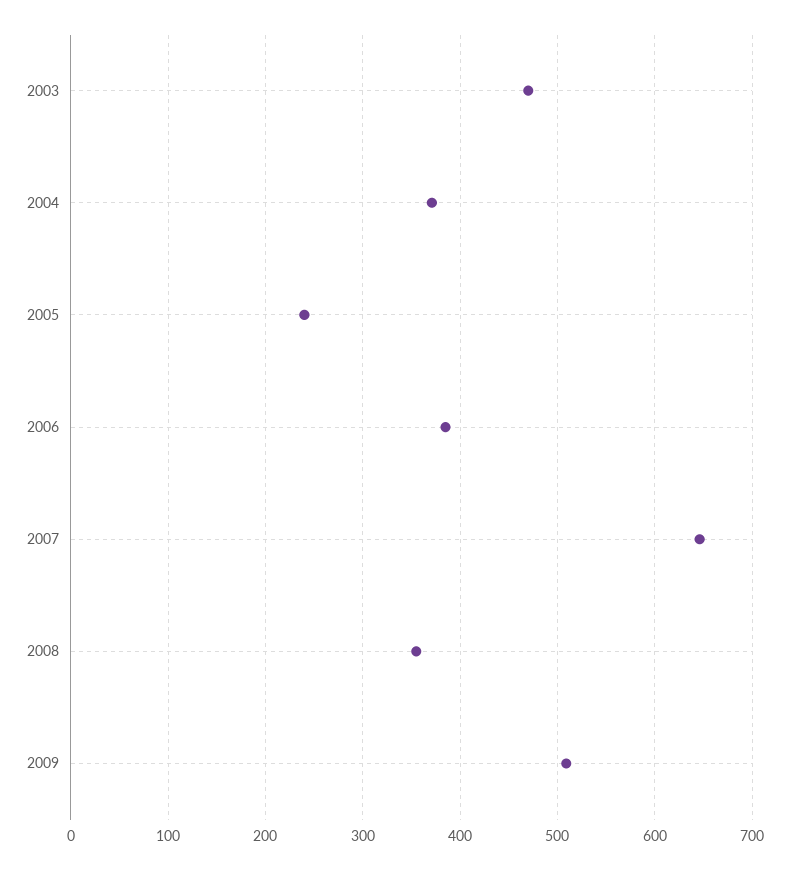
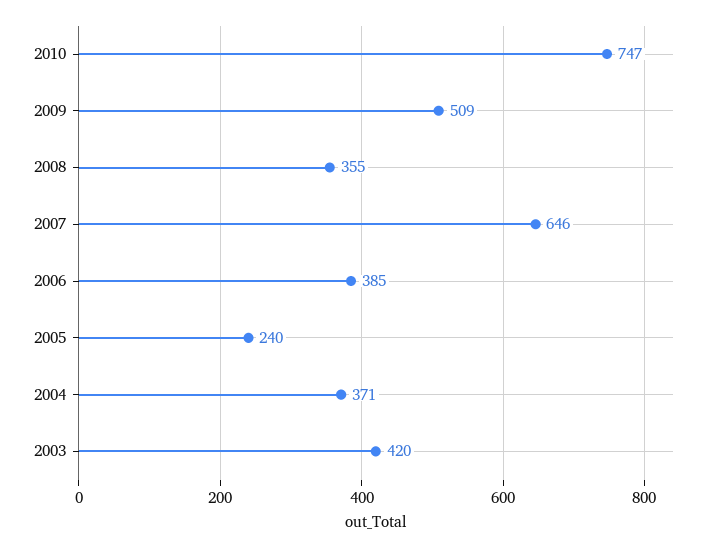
2003: 470 -> 420
2010: none -> 747

